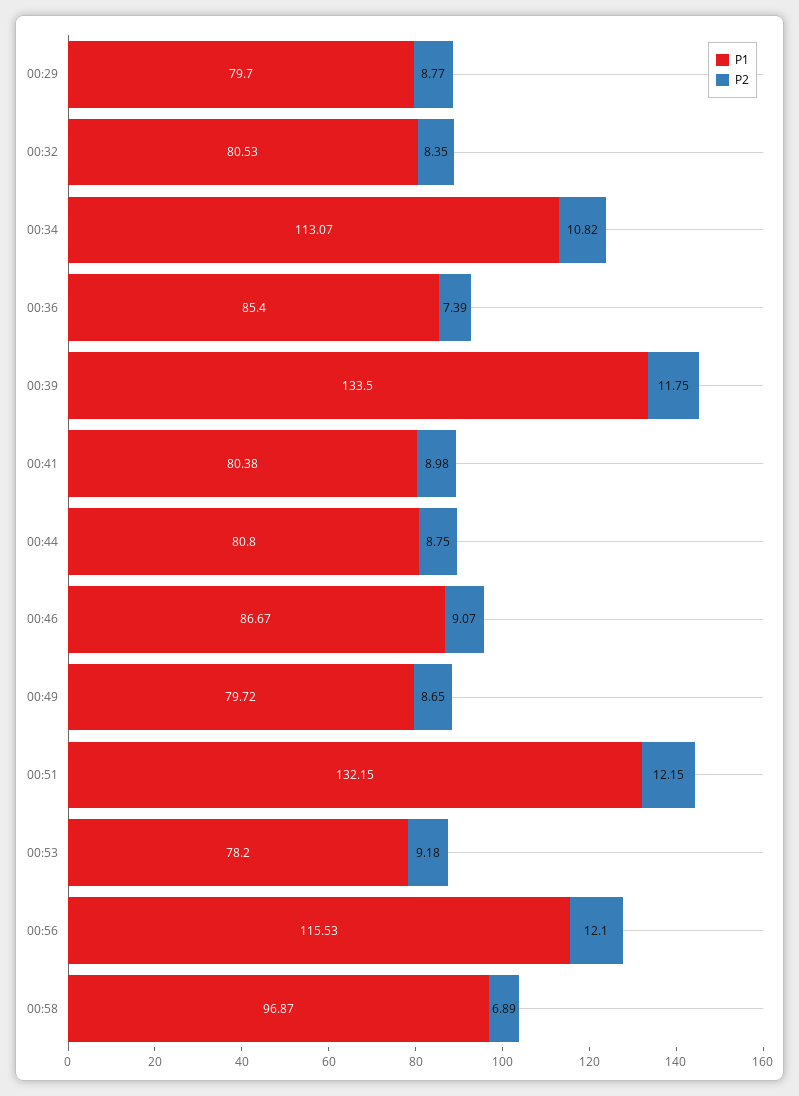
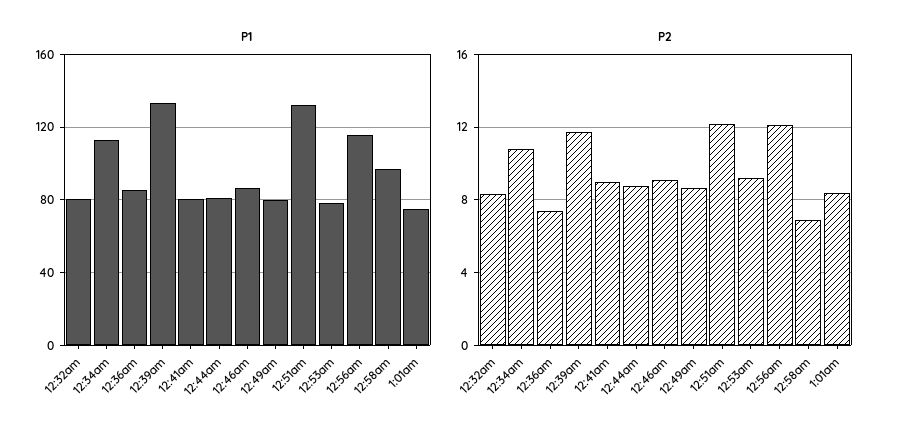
P1, 00:29: 79.7 -> none
P2, 00:29: 8.77 -> none
P1, 1:01am: none -> 75
P2, 1:01am: none -> 8.5

